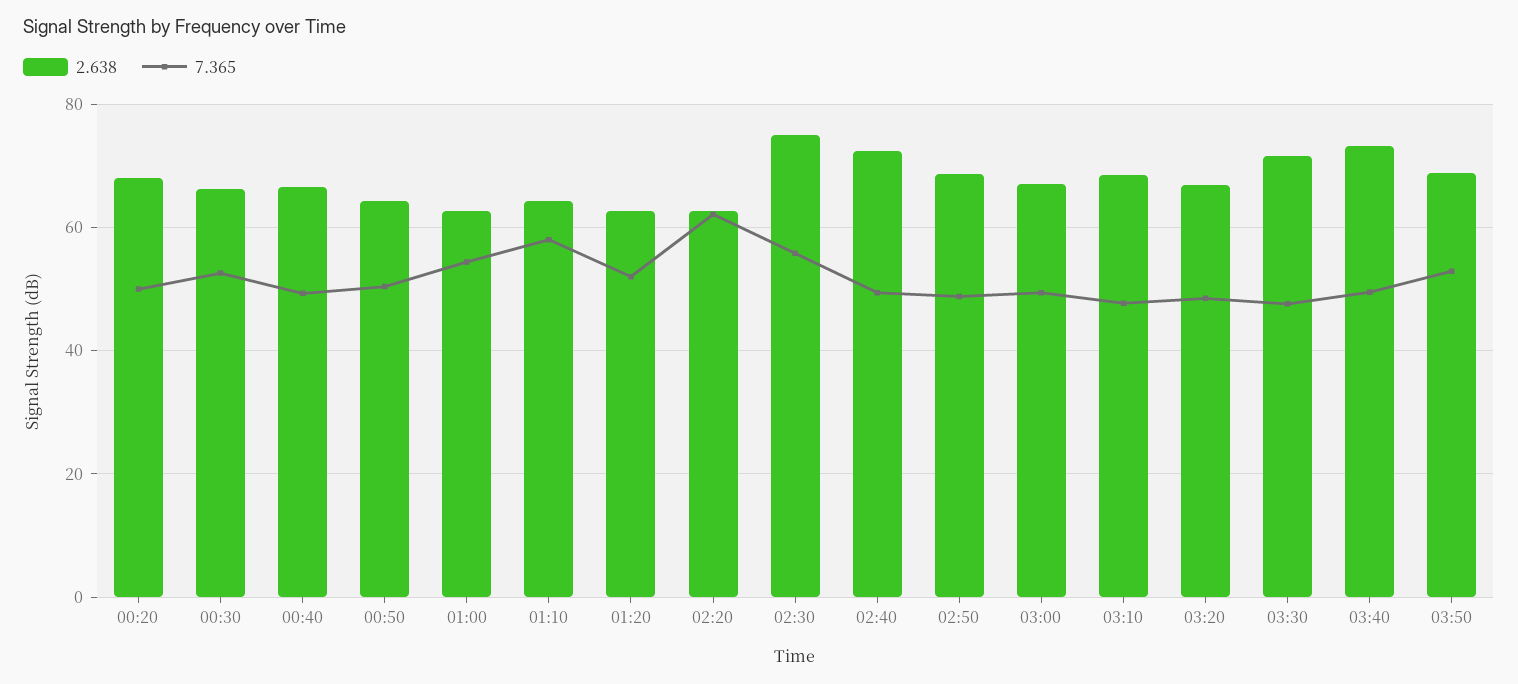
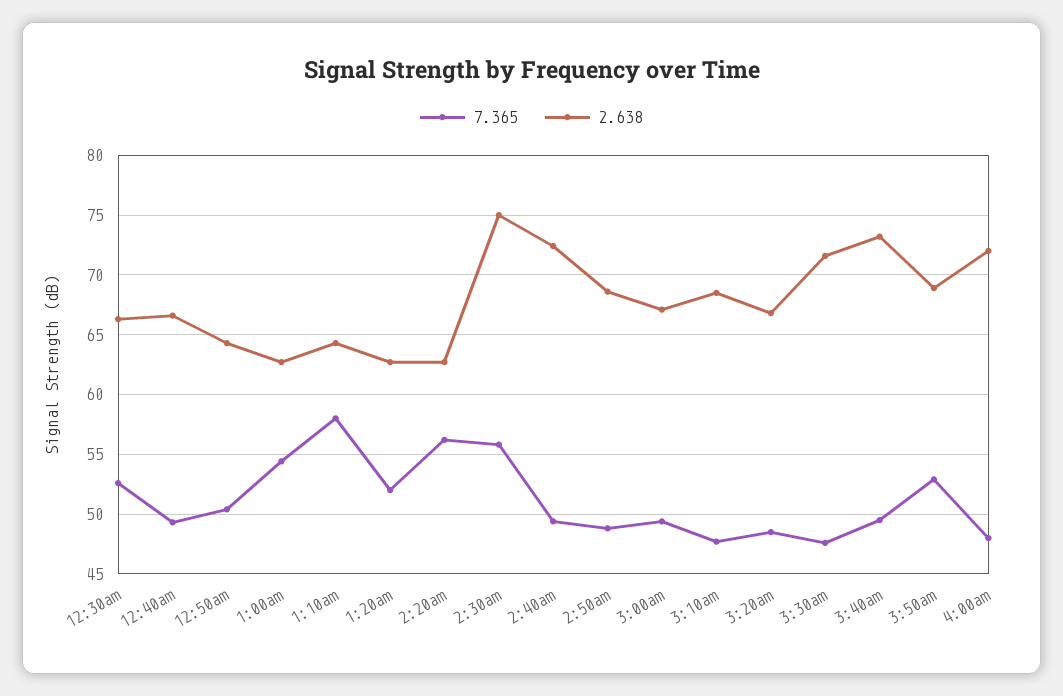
2.638, 00:20: 68 -> none
7.365, 00:20: 50 -> none
7.365, 02:20: 62 -> 56
7.365, 4:00am: none -> 48
2.638, 4:00am: none -> 72

